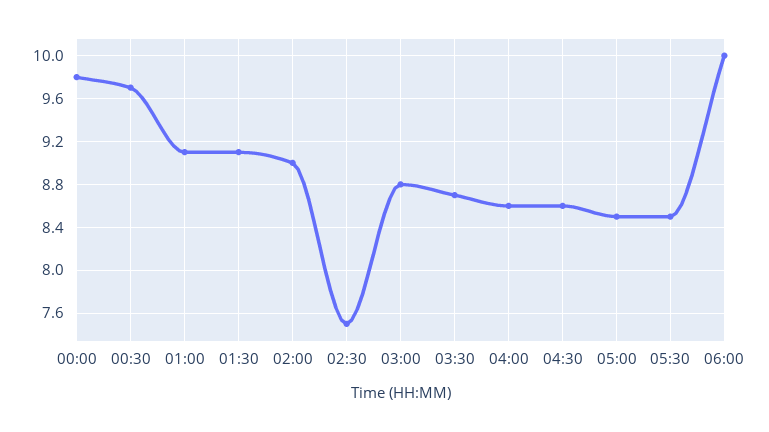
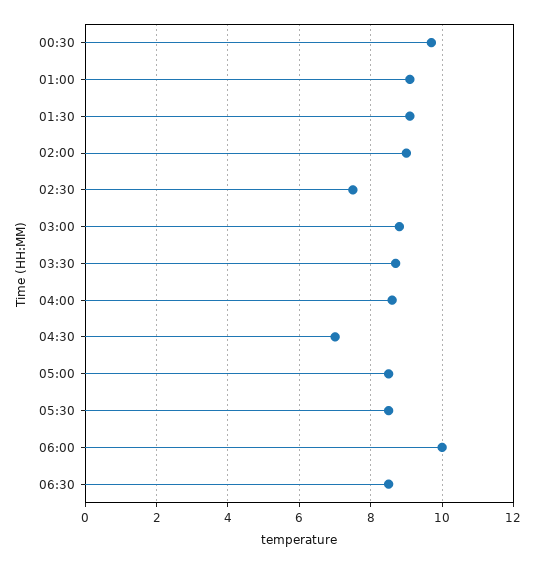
00:00: 9.8 -> none
04:30: 8.6 -> 7
06:30: none -> 8.5

